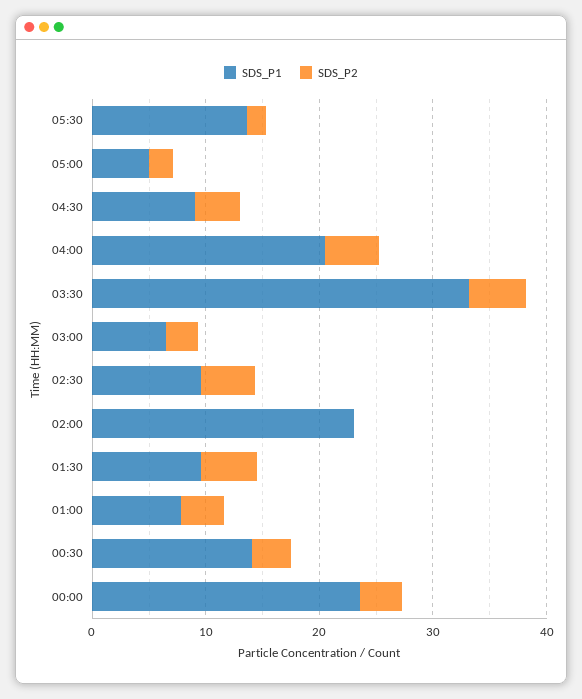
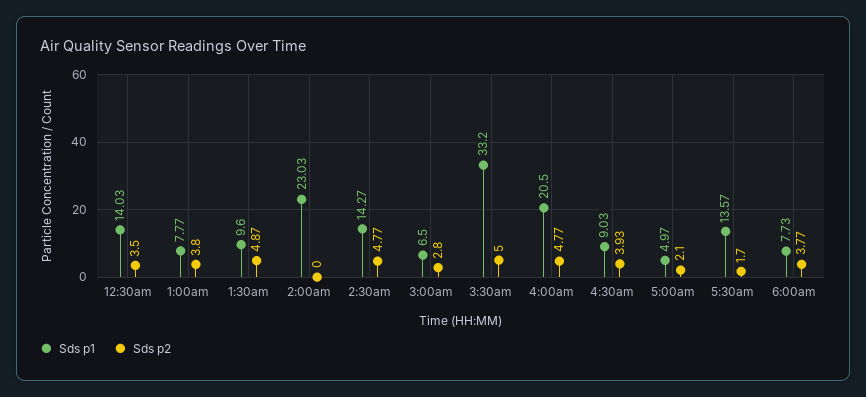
SDS_P1, 02:30: 10 -> 14.27
SDS_P1, 00:00: 24 -> none
SDS_P2, 00:00: 4 -> none
SDS_P1, 6:00am: none -> 7.73
SDS_P2, 6:00am: none -> 3.77

